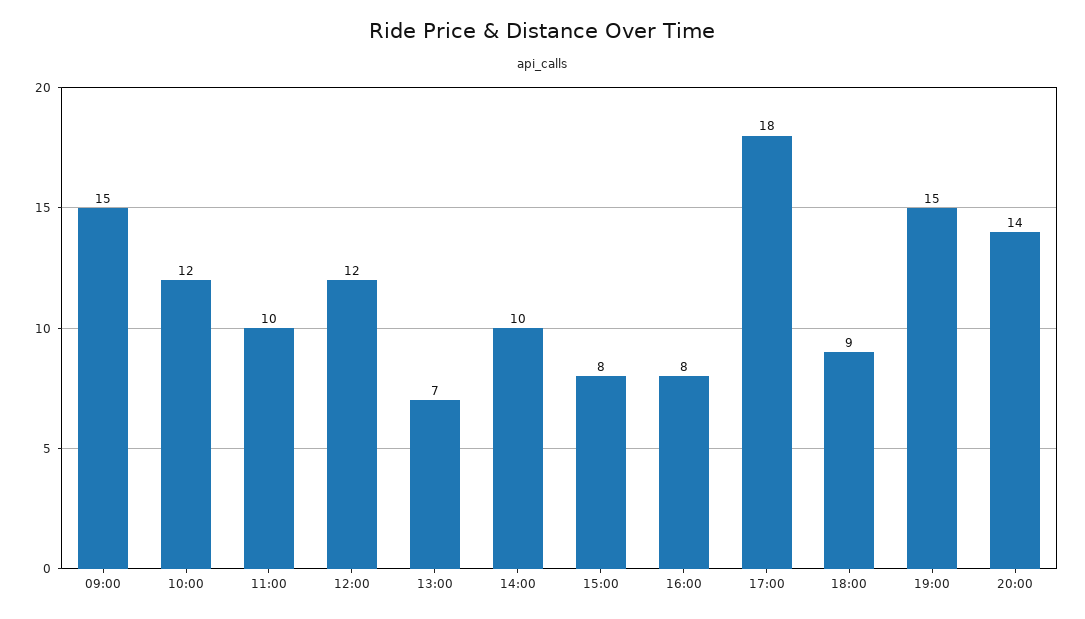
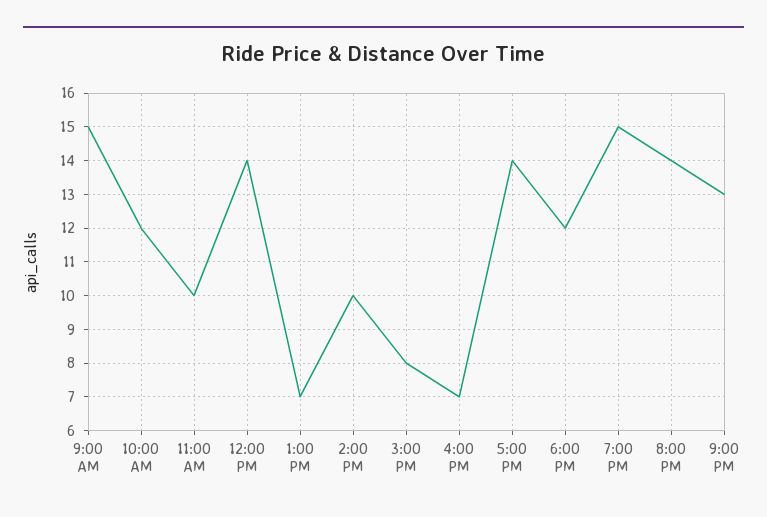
12:00: 12 -> 14
16:00: 8 -> 7
17:00: 18 -> 14
18:00: 9 -> 12
9:00 PM: none -> 13

